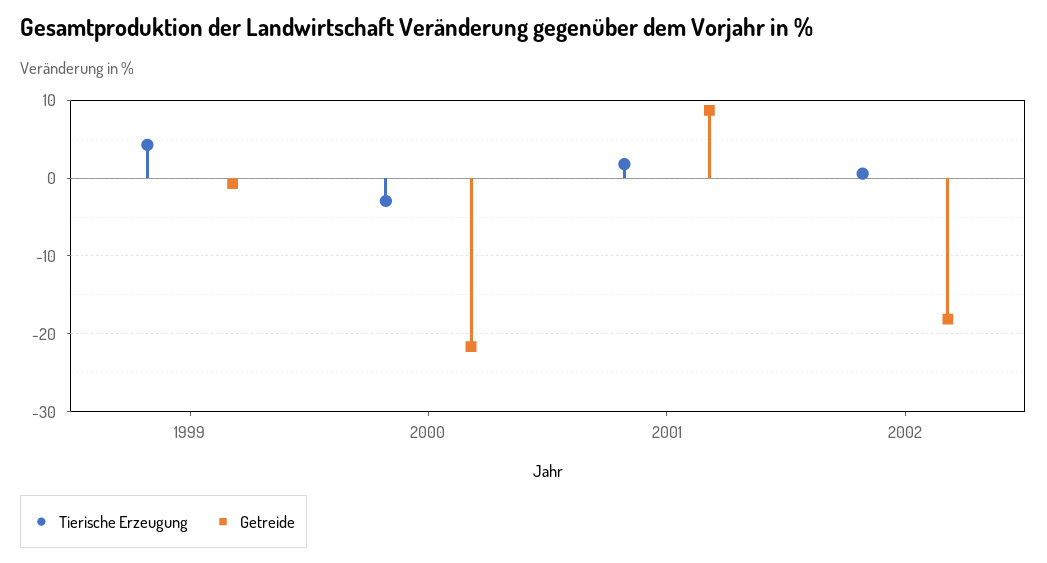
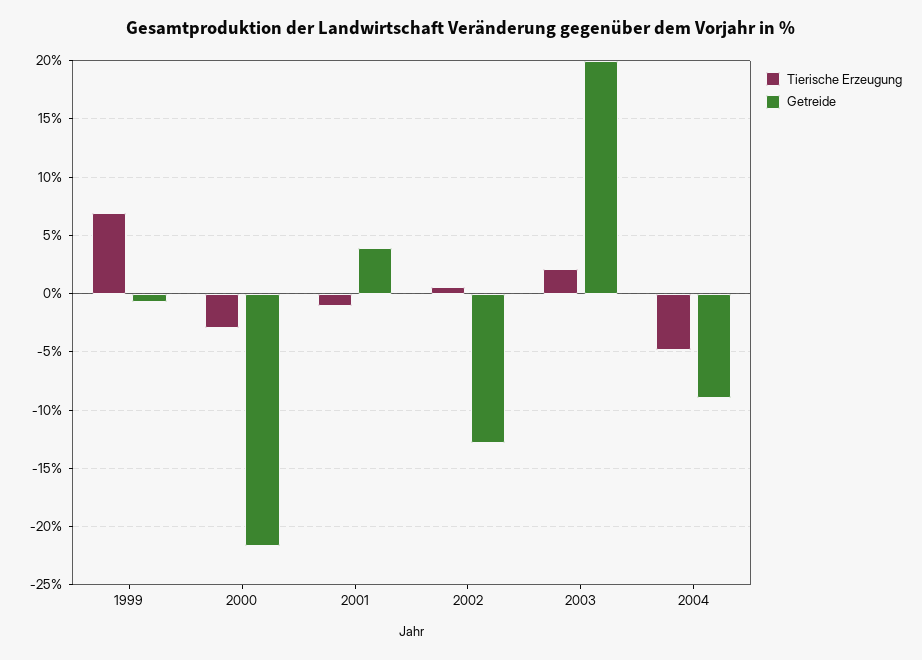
Tierische Erzeugung, 1999: 4 -> 7
Tierische Erzeugung, 2001: 2 -> -1
Getreide, 2001: 9 -> 4
Getreide, 2002: -18 -> -13
Tierische Erzeugung, 2003: none -> 2
Getreide, 2003: none -> 20
Tierische Erzeugung, 2004: none -> -5
Getreide, 2004: none -> -9

